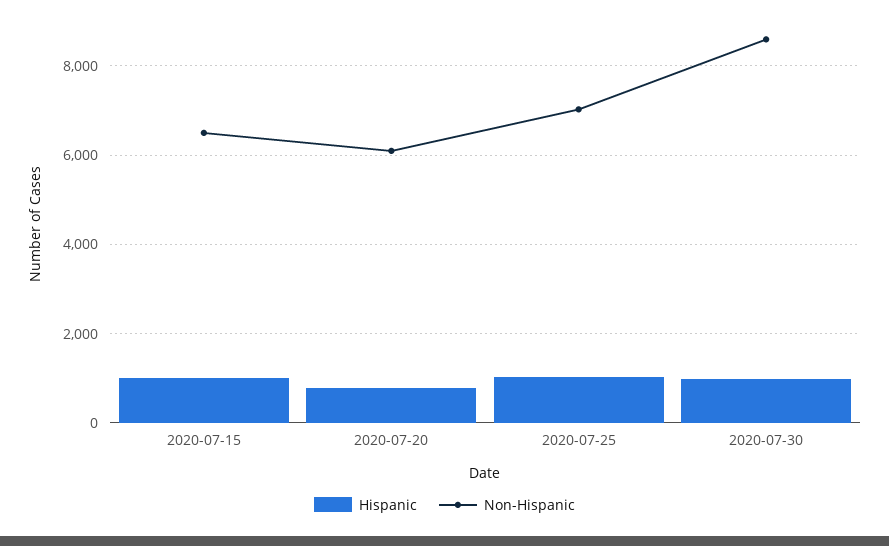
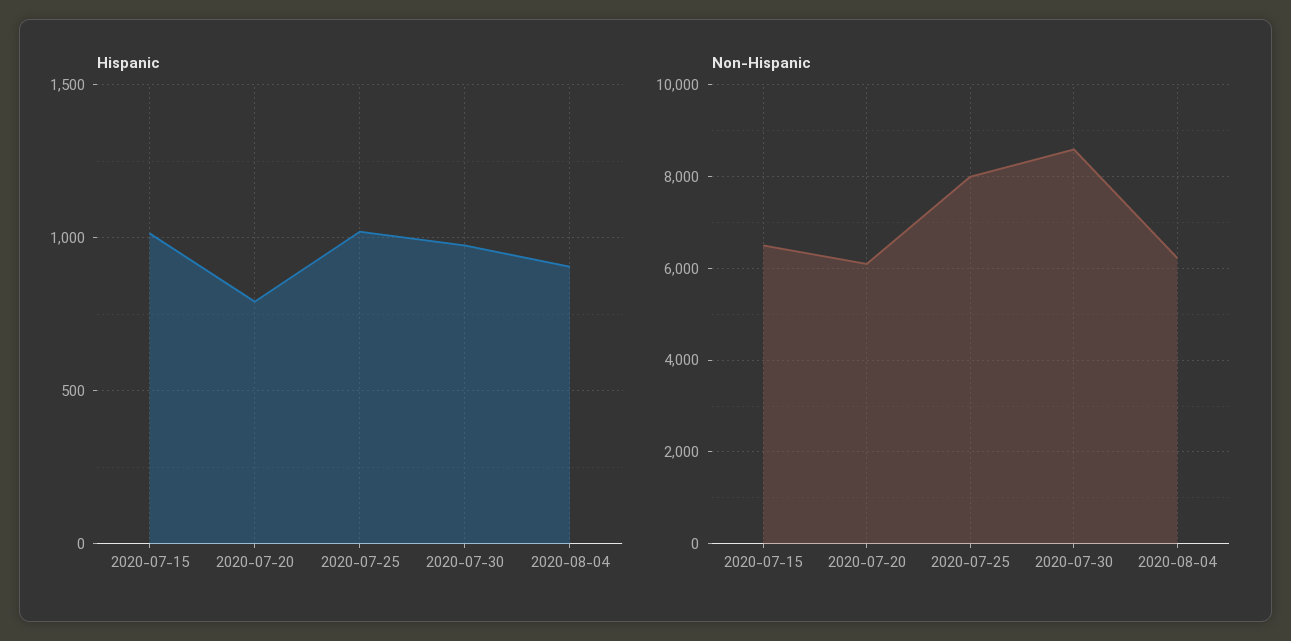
Non-Hispanic, 2020-07-25: 7000 -> 8000
Hispanic, 2020-08-04: none -> 900
Non-Hispanic, 2020-08-04: none -> 6200

